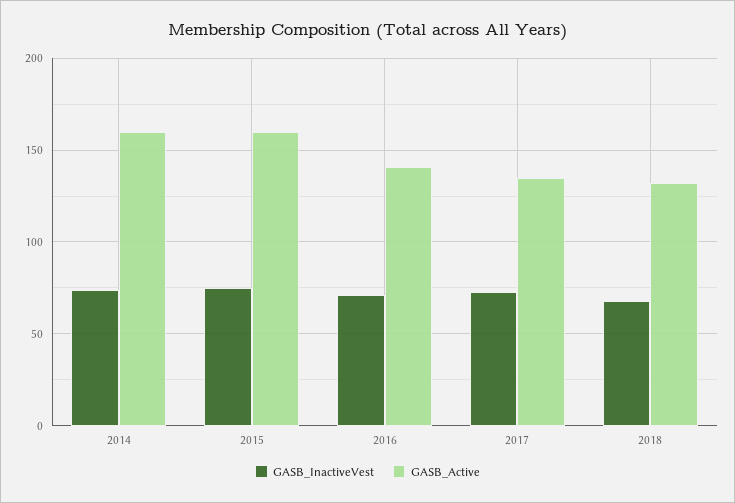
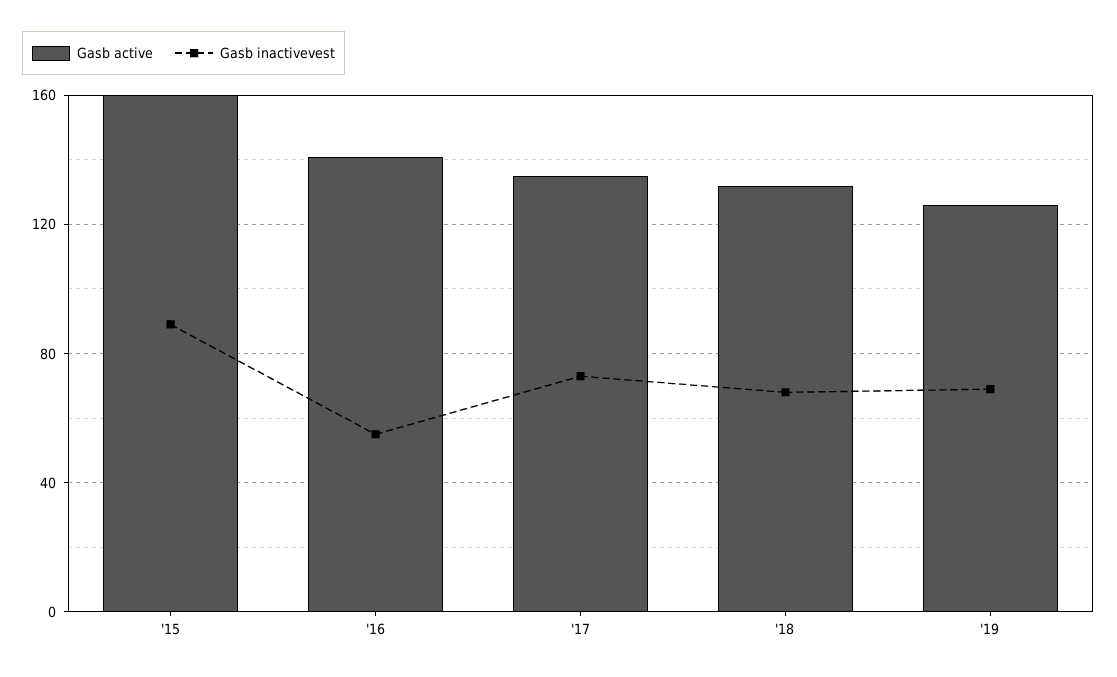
GASB_InactiveVest, 2014: 75 -> none
GASB_Active, 2014: 160 -> none
GASB_InactiveVest, 2015: 75 -> 90
GASB_InactiveVest, 2016: 70 -> 55
GASB_Active, '19: none -> 125
GASB_InactiveVest, '19: none -> 70

